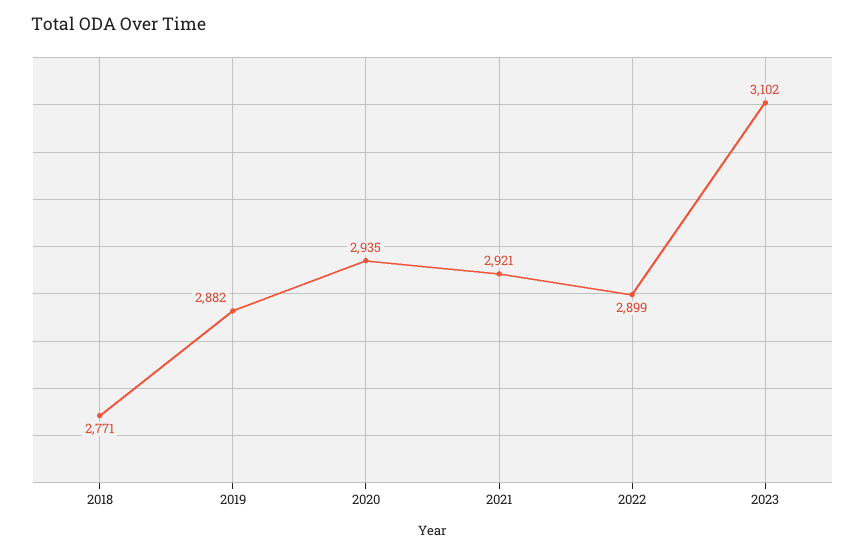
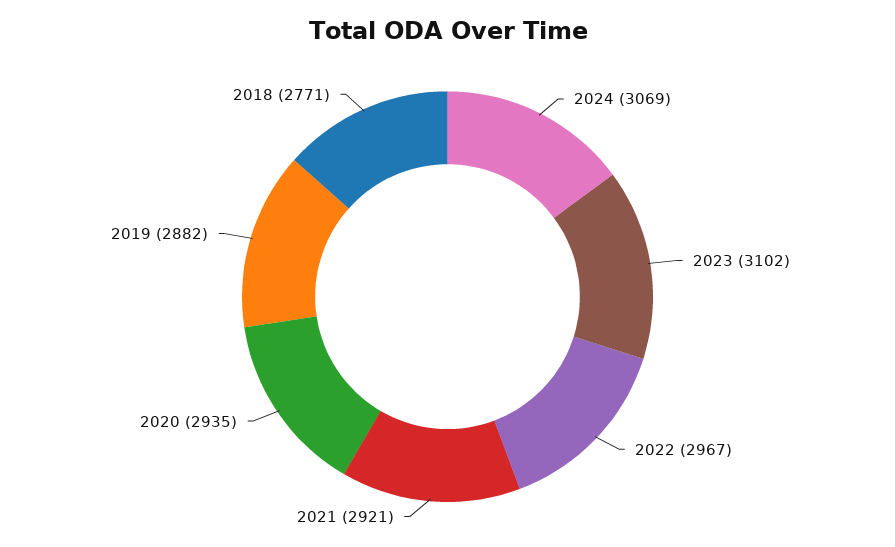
2022: 2899 -> 2967
2024: none -> 3069

